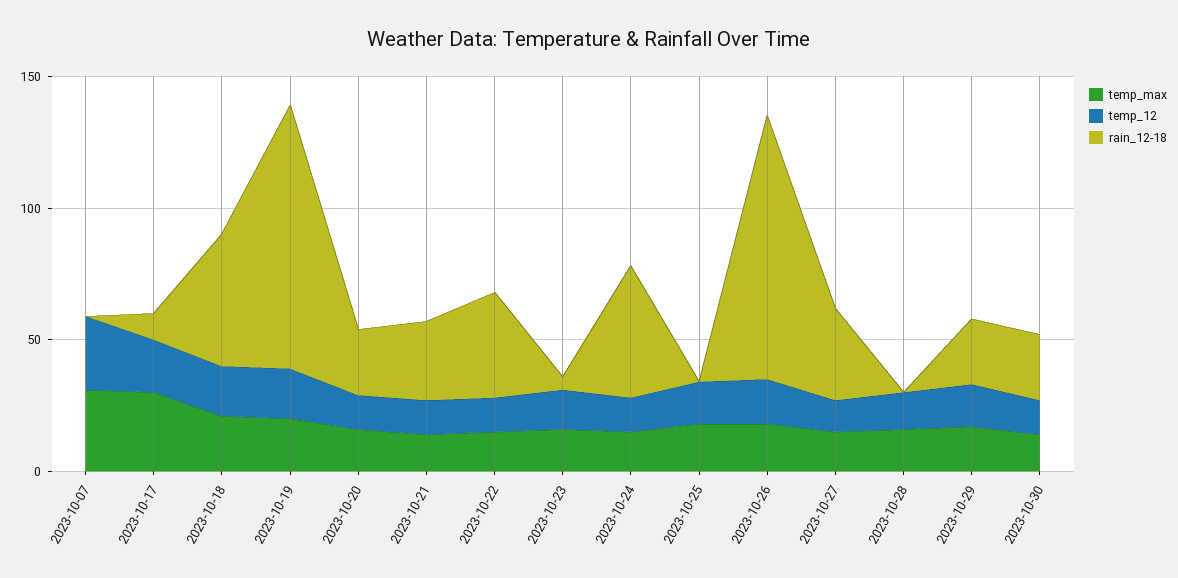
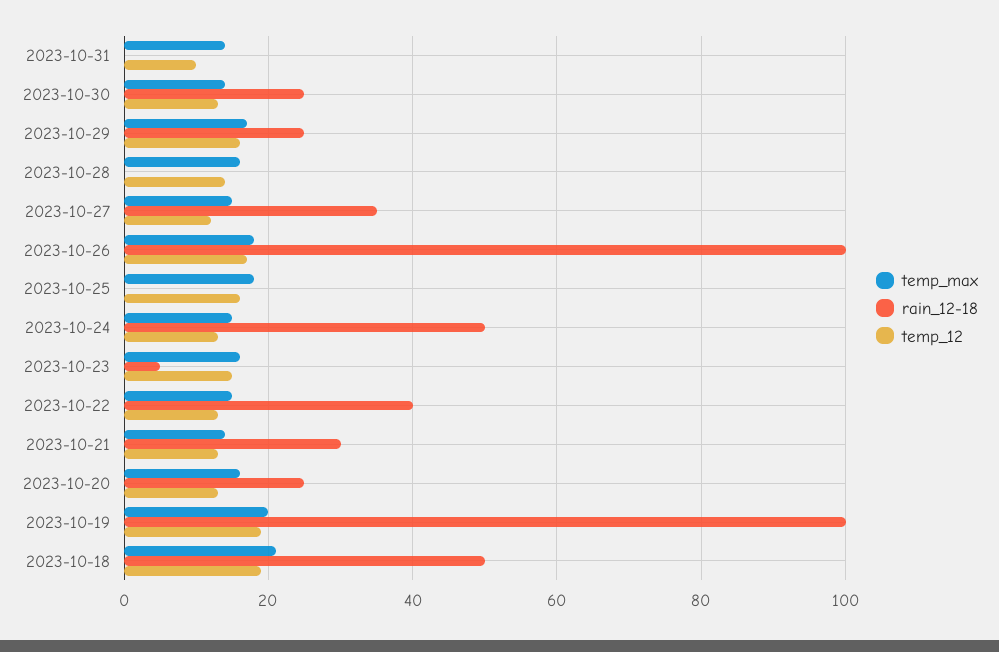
temp_max, 2023-10-07: 30 -> none
temp_12, 2023-10-07: 30 -> none
rain_12-18, 2023-10-07: 0 -> none
temp_max, 2023-10-17: 30 -> none
temp_12, 2023-10-17: 20 -> none
rain_12-18, 2023-10-17: 10 -> none
temp_max, 2023-10-31: none -> 15
rain_12-18, 2023-10-31: none -> 0
temp_12, 2023-10-31: none -> 10

